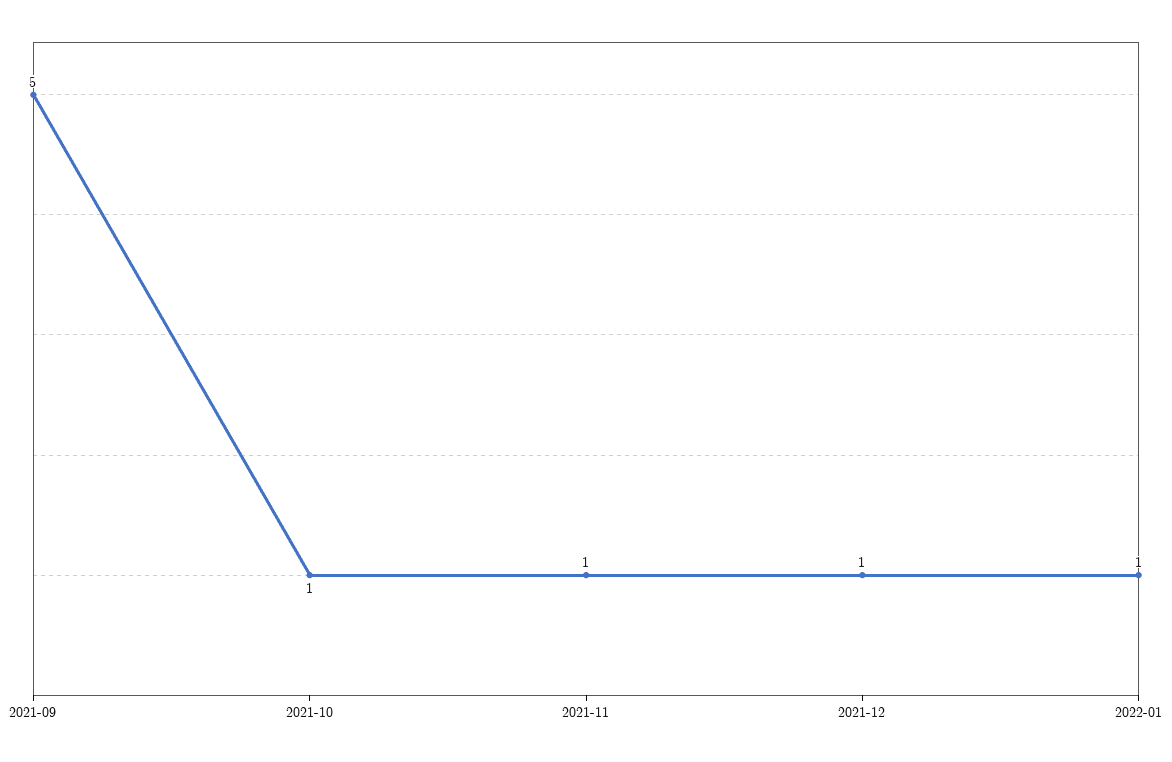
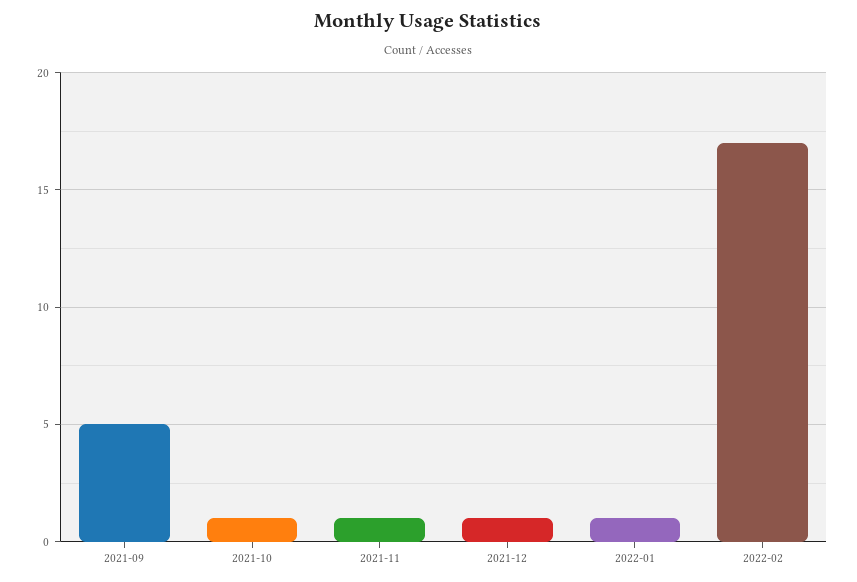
2022-02: none -> 17

